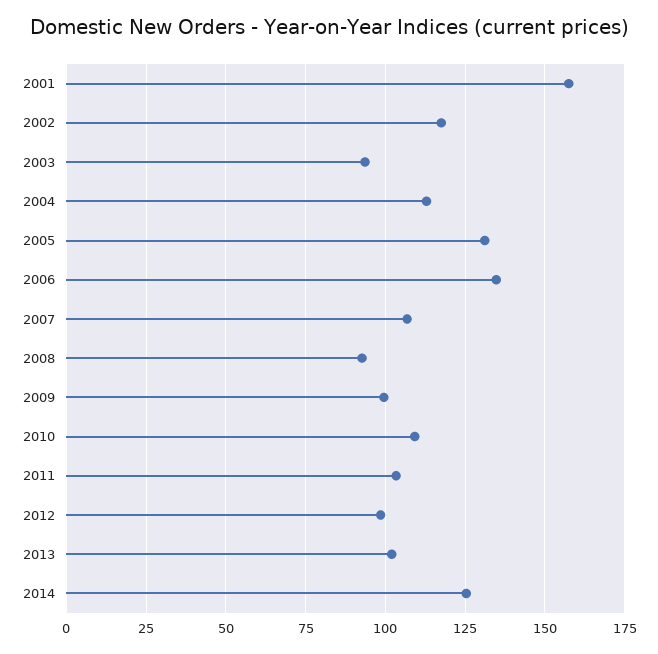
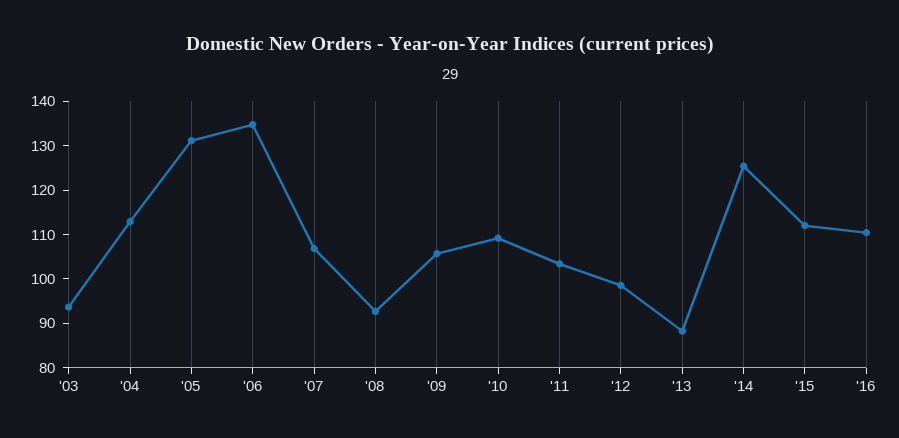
2001: 157.5 -> none
2002: 117.5 -> none
2009: 100 -> 106
2013: 102.5 -> 88
'15: none -> 112
'16: none -> 110

